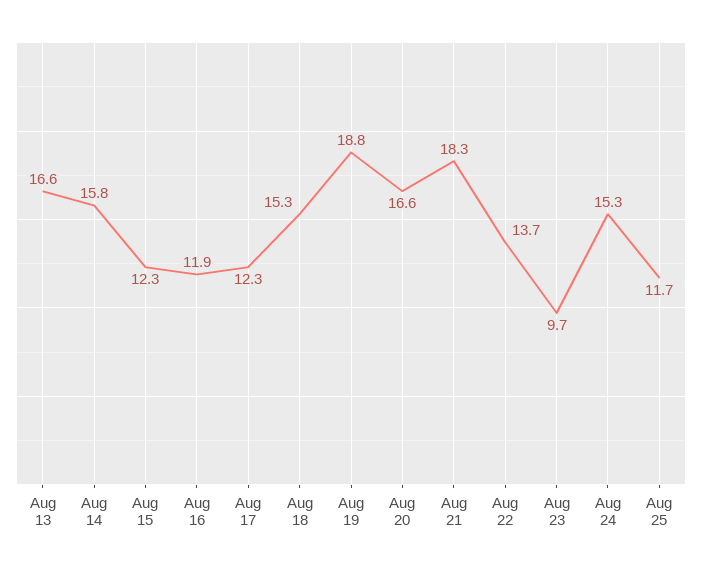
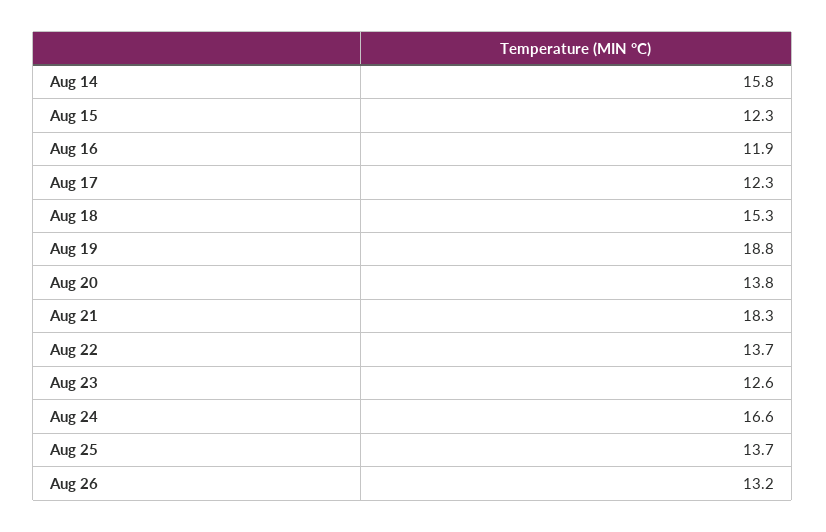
Aug 13: 16.6 -> none
Aug 20: 16.6 -> 13.8
Aug 23: 9.7 -> 12.6
Aug 24: 15.3 -> 16.6
Aug 25: 11.7 -> 13.7
Aug 26: none -> 13.2

